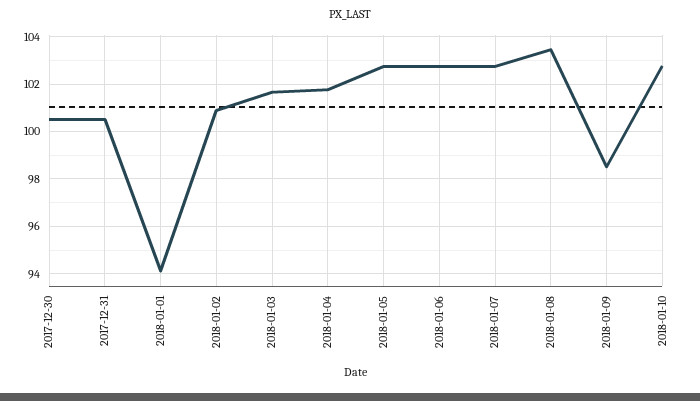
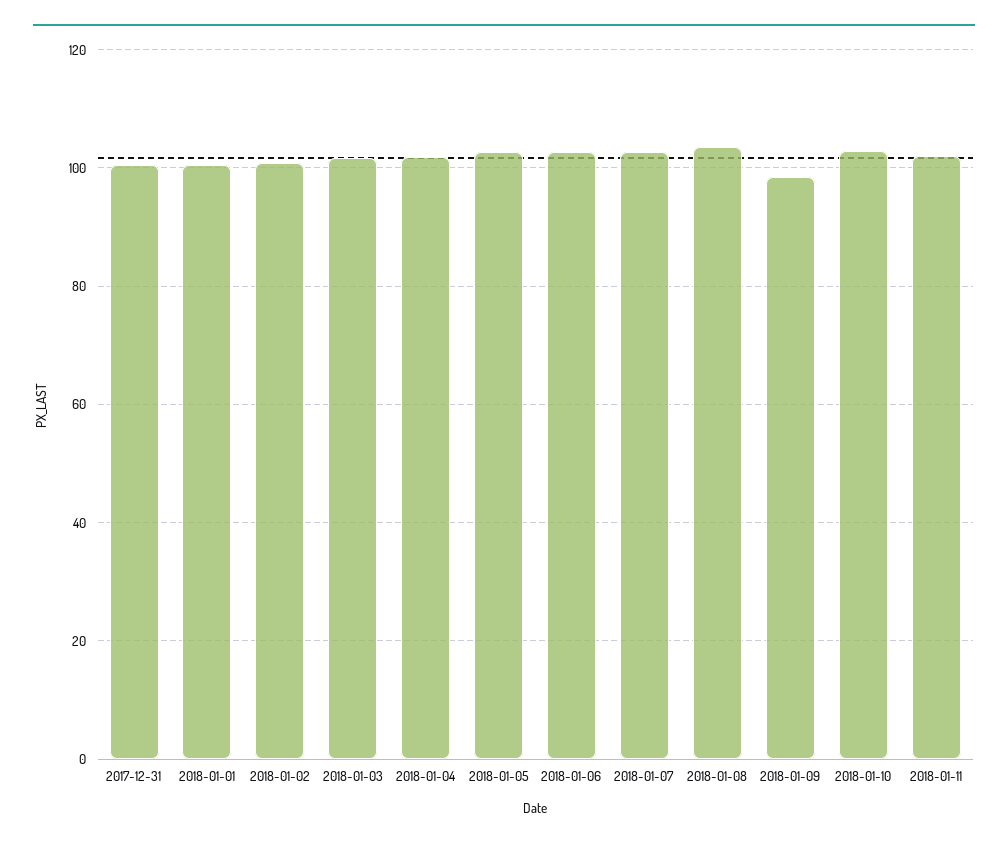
2017-12-30: 100.5 -> none
2018-01-01: 94 -> 100
2018-01-11: none -> 102

